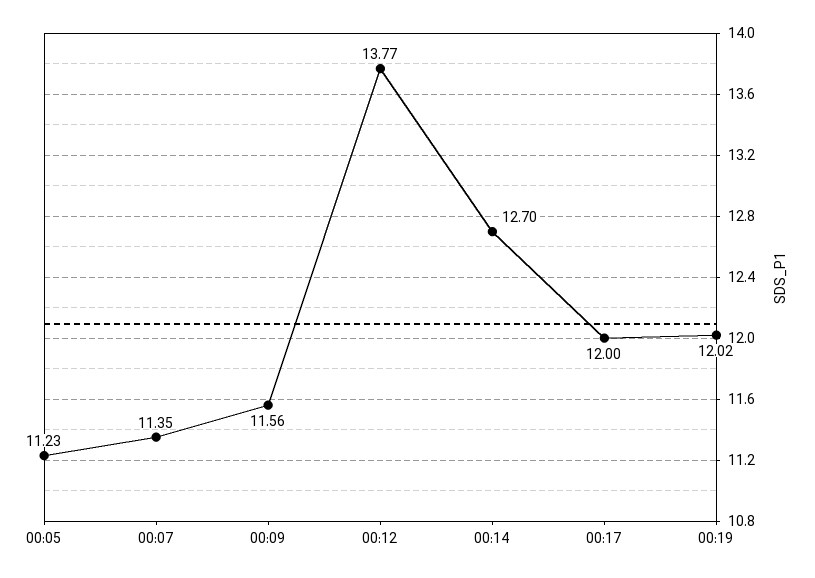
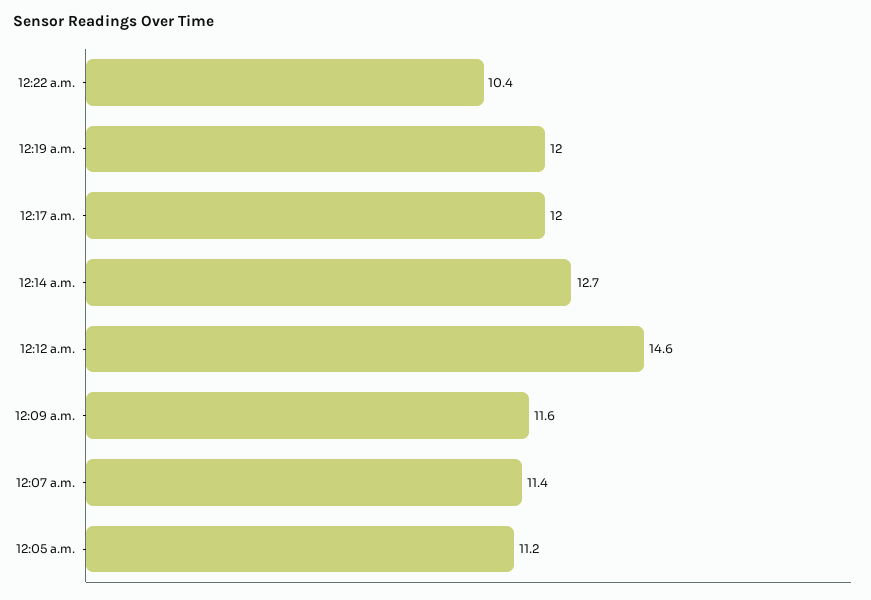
00:12: 13.77 -> 14.6
12:22 a.m.: none -> 10.4

